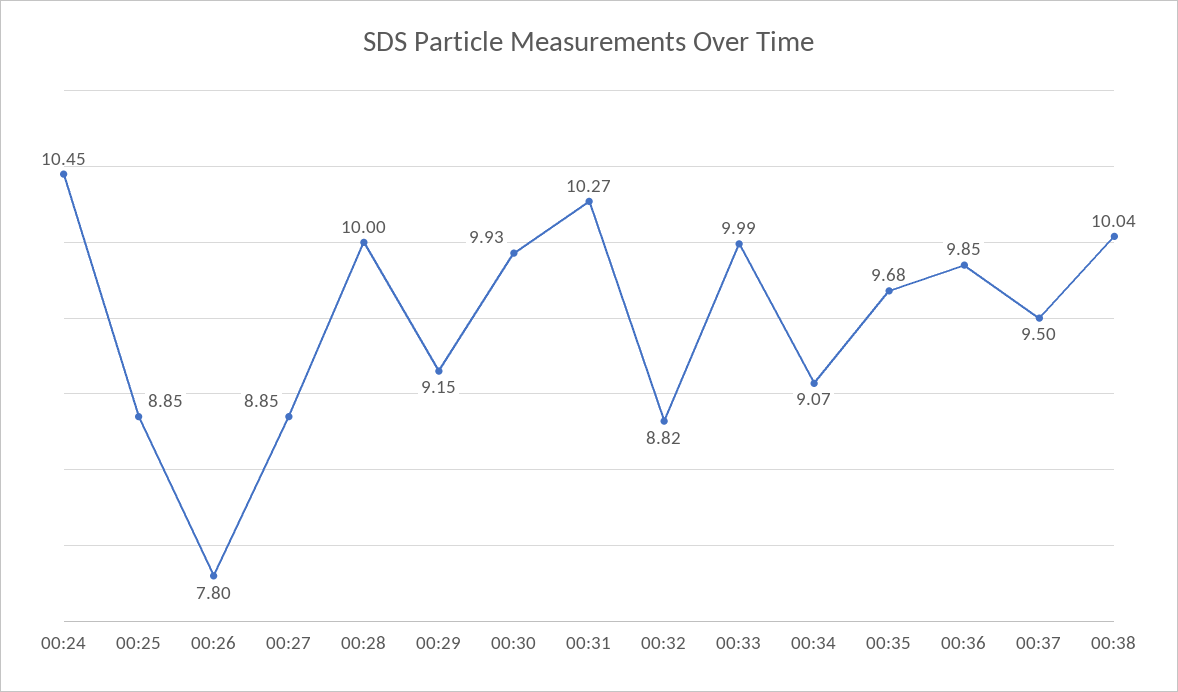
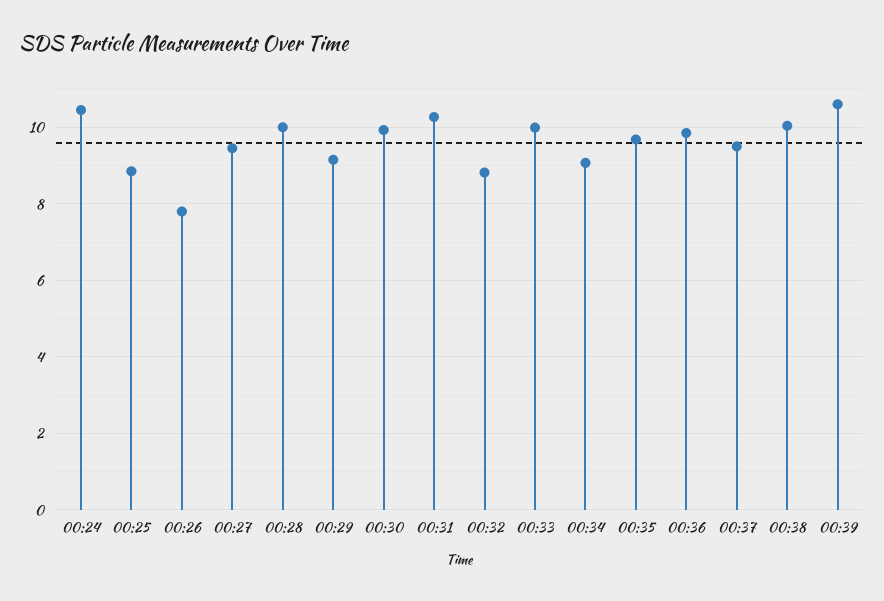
00:27: 8.85 -> 9.4
00:39: none -> 10.6

